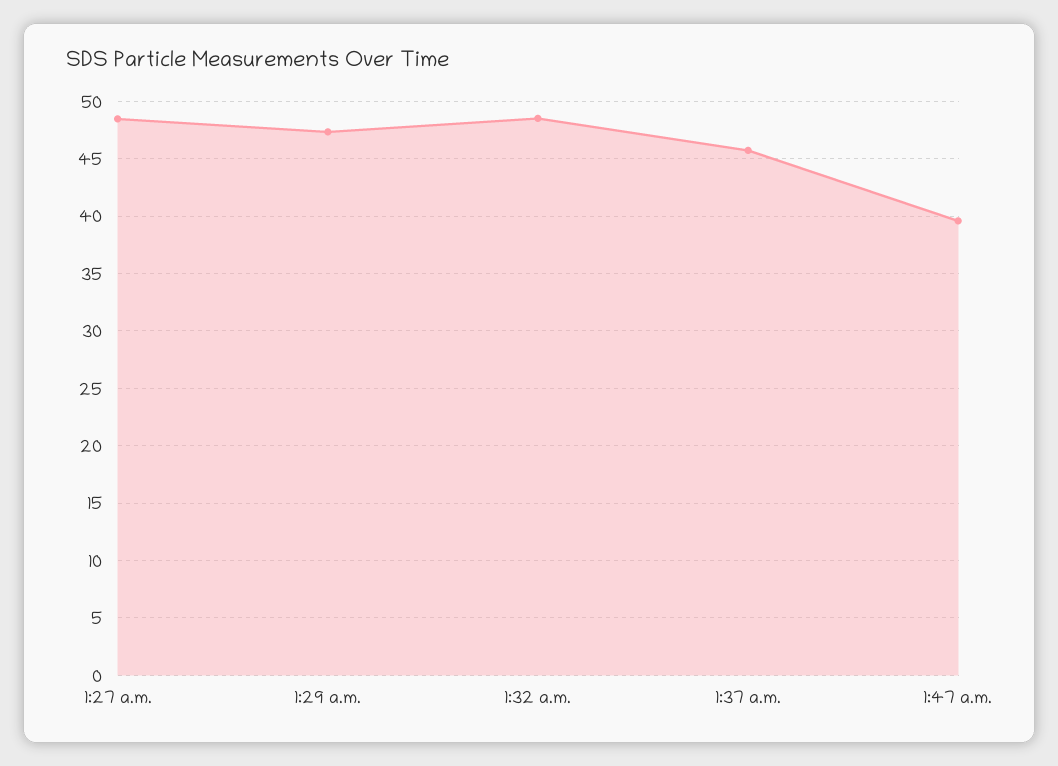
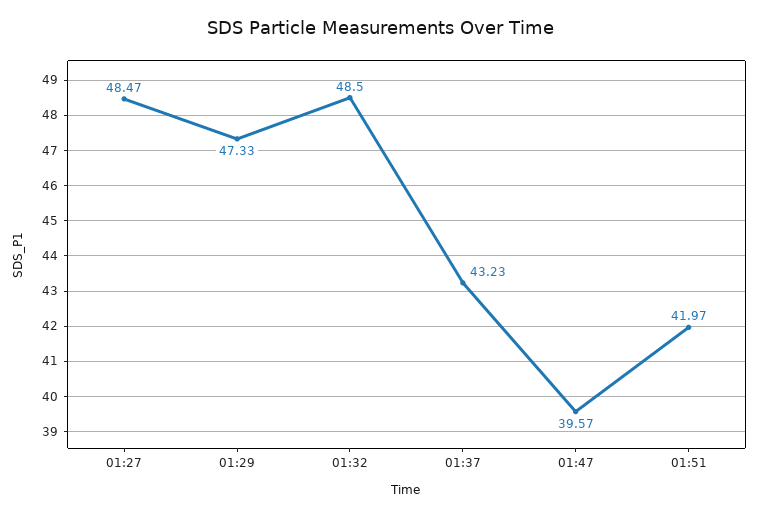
1:37 a.m.: 46 -> 43.23
01:51: none -> 41.97

